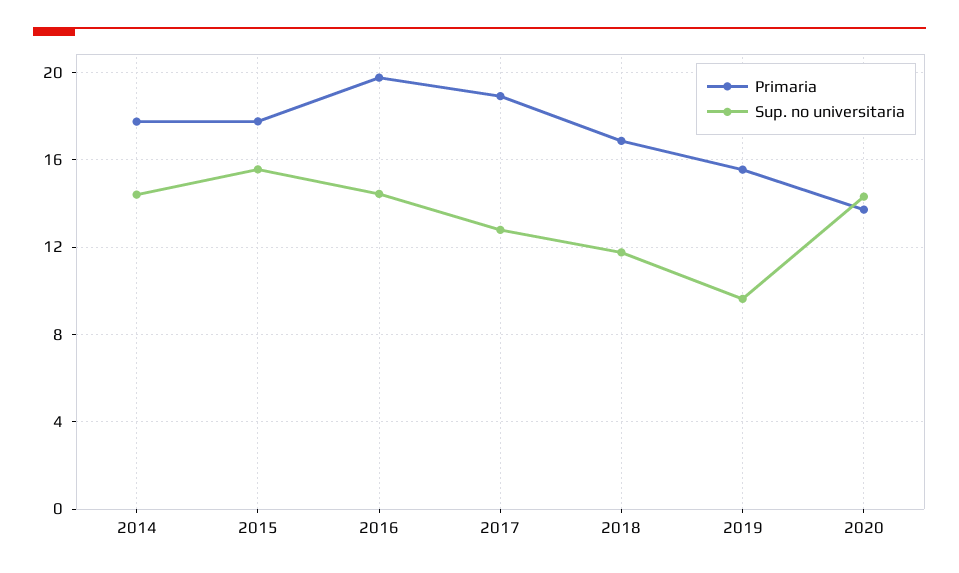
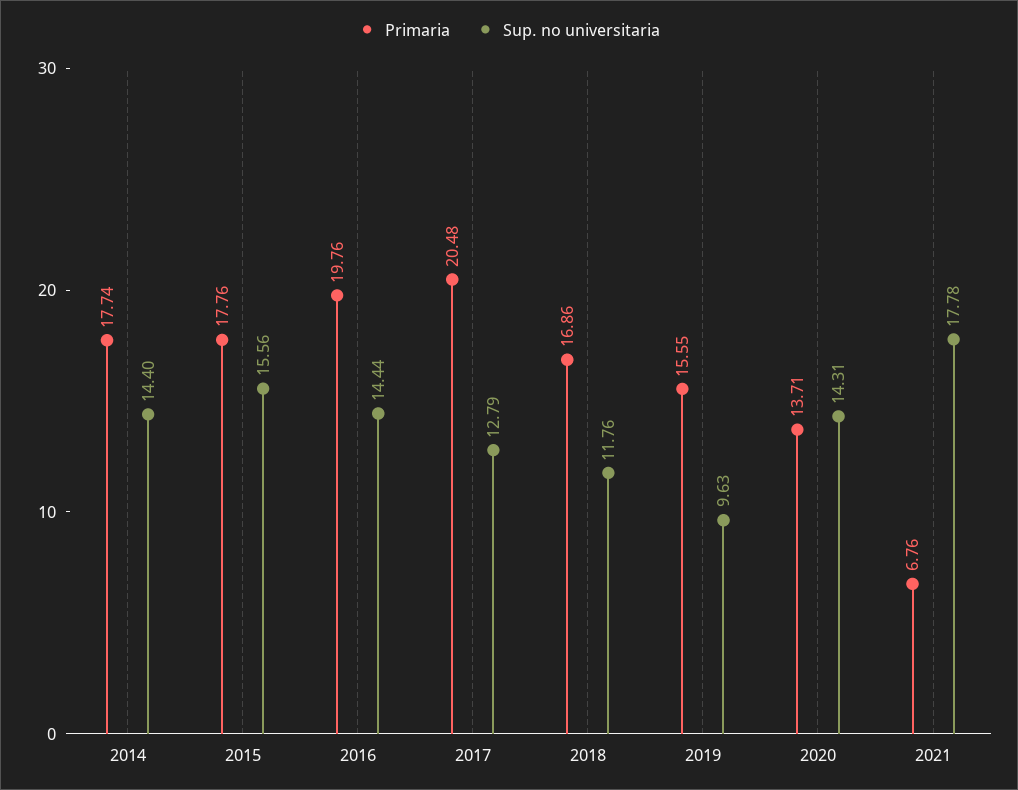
Primaria, 2017: 19 -> 20.48
Primaria, 2021: none -> 6.76
Sup. no universitaria, 2021: none -> 17.78

